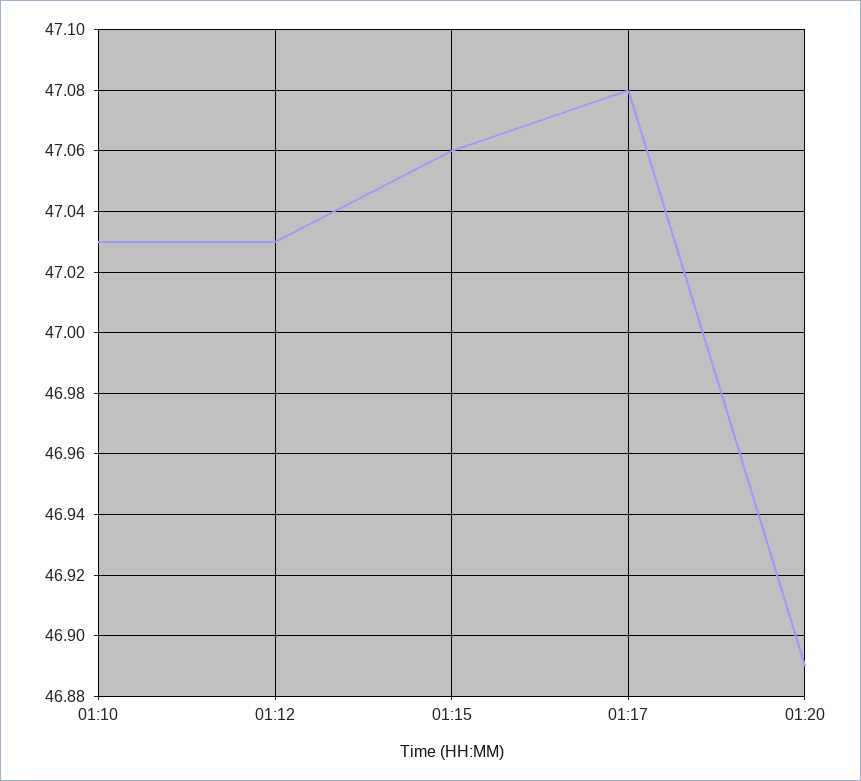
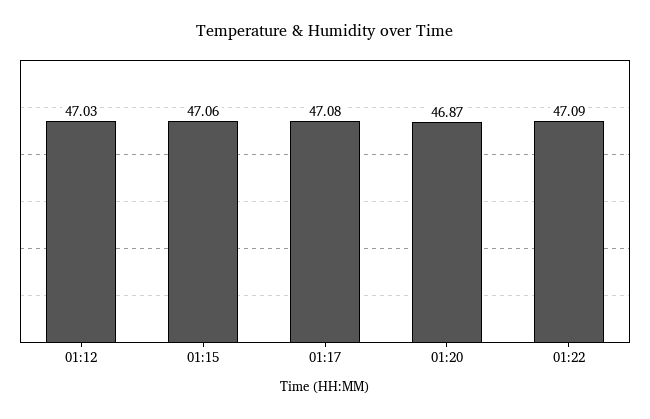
01:10: 47.03 -> none
01:20: 46.89 -> 46.87
01:22: none -> 47.09

